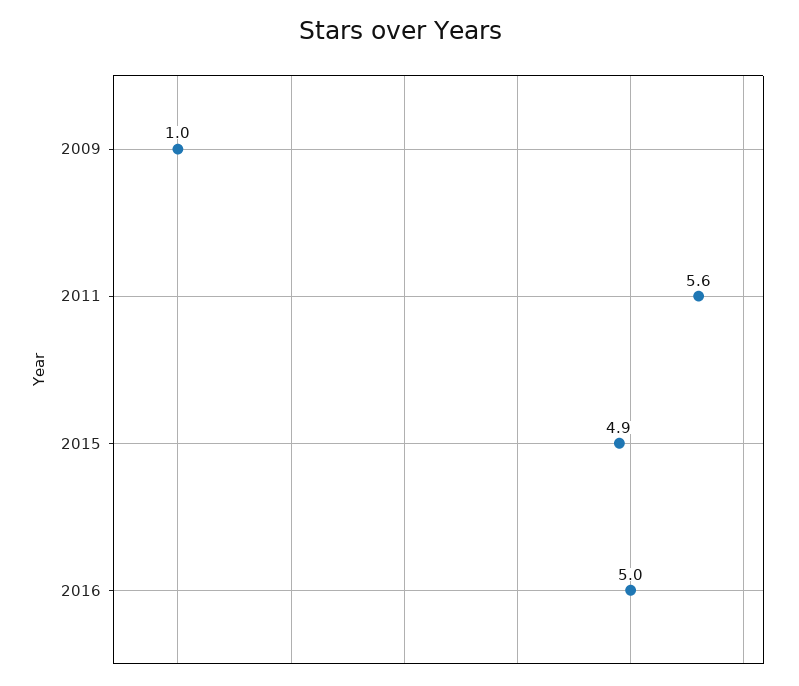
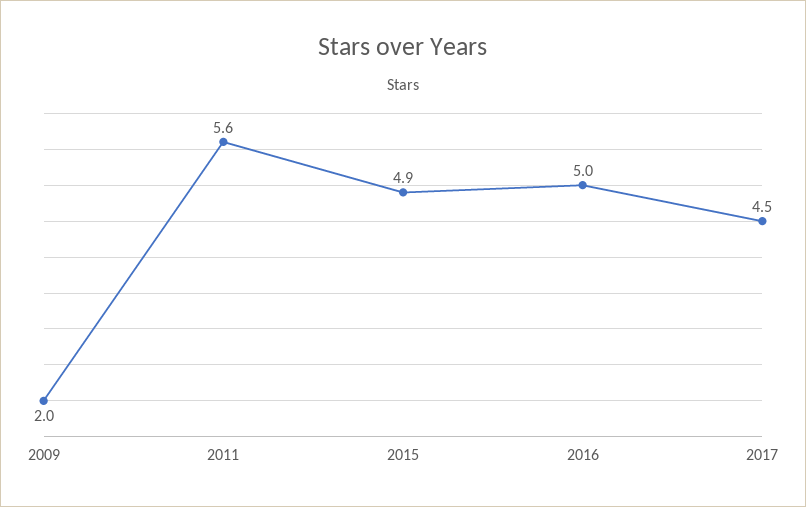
2009: 1 -> 2
2017: none -> 4.5

